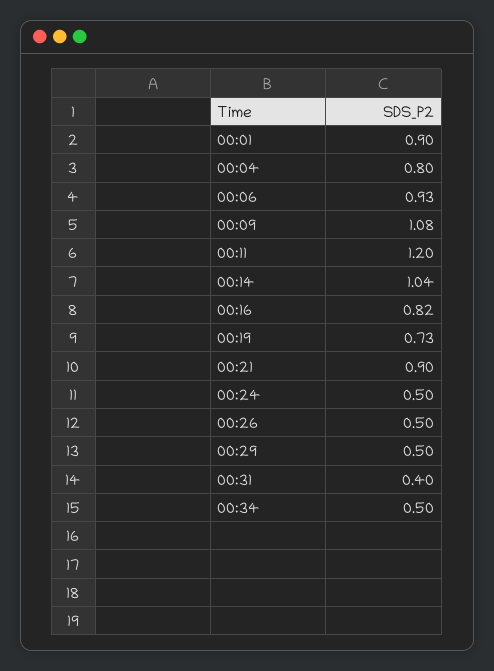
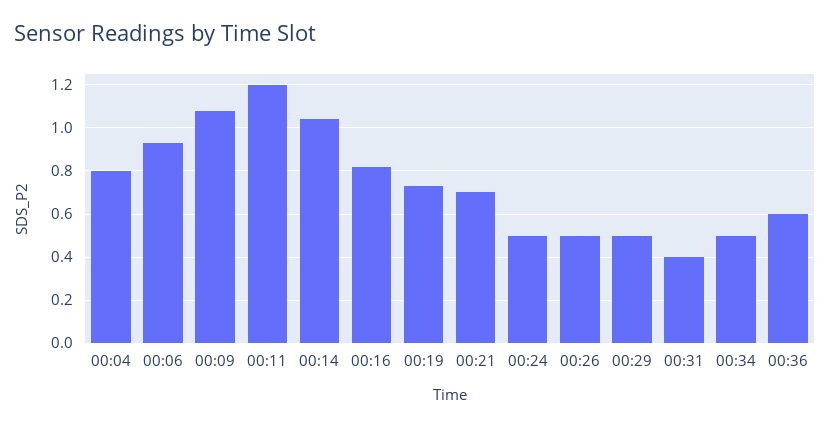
00:01: 0.9 -> none
00:21: 0.9 -> 0.7
00:36: none -> 0.6

